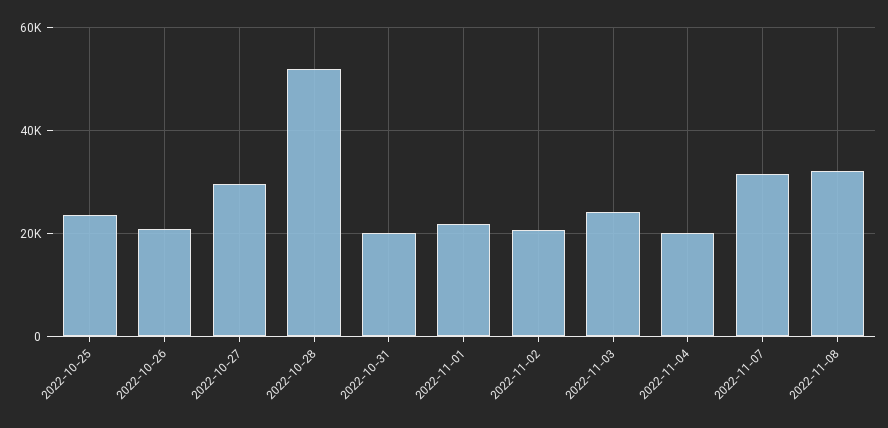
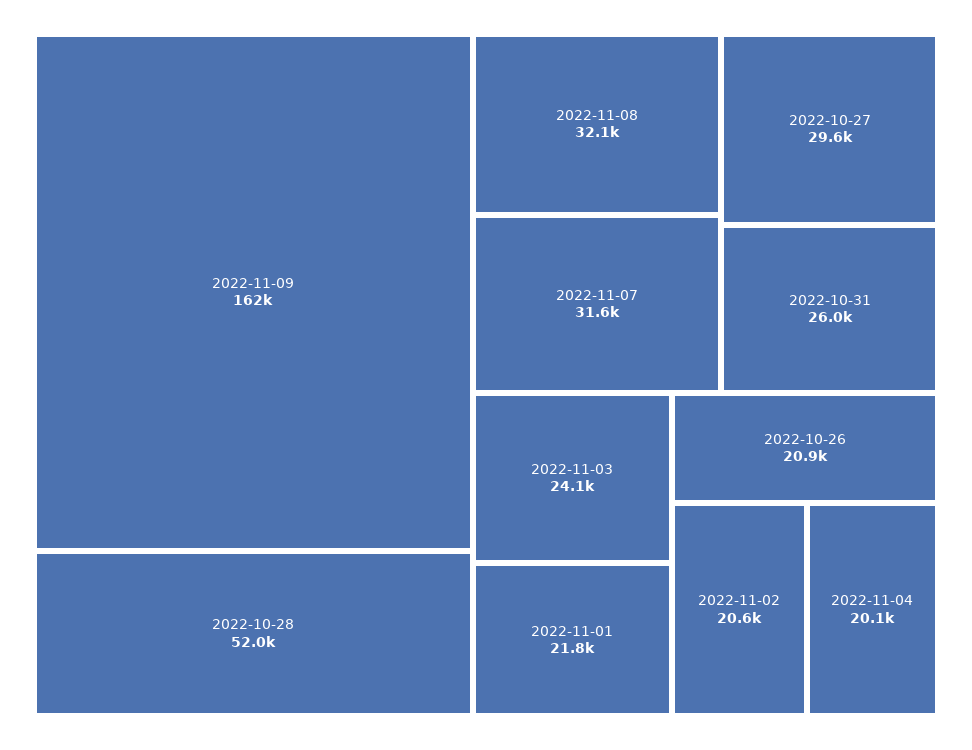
2022-10-25: 24000 -> none
2022-10-31: 20000 -> 26000
2022-11-09: none -> 162000

